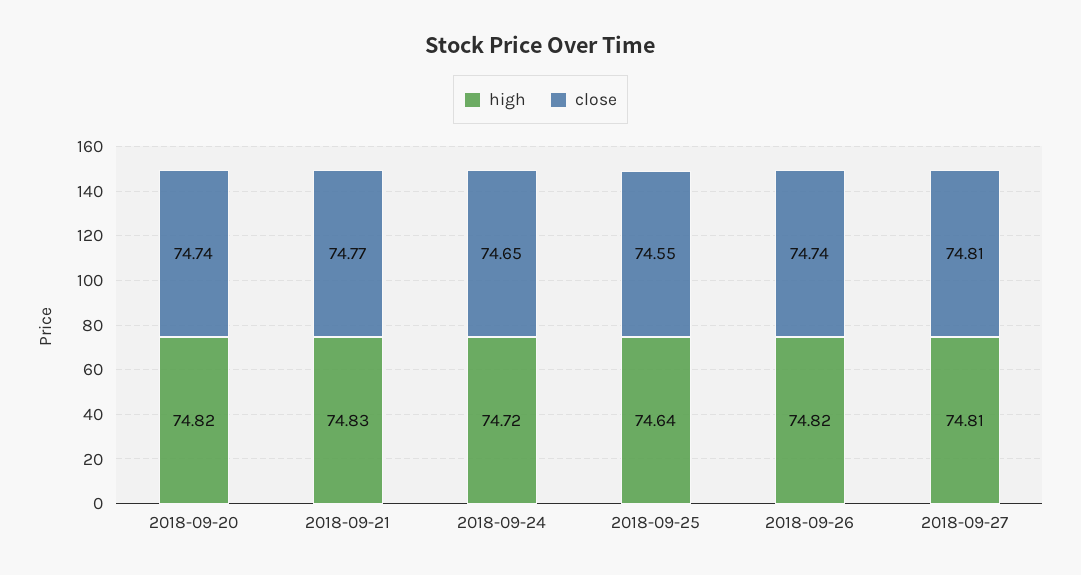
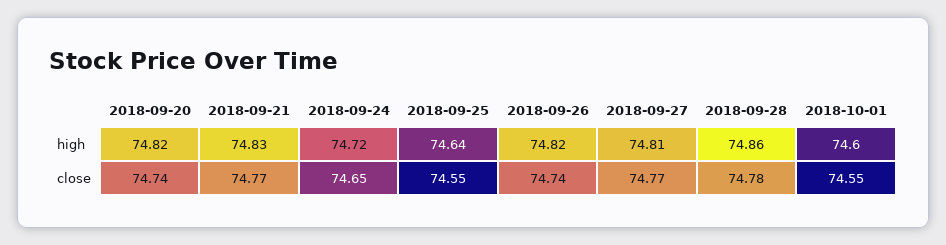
close, 2018-09-27: 74.81 -> 74.77
high, 2018-09-28: none -> 74.86
high, 2018-10-01: none -> 74.6
close, 2018-09-28: none -> 74.78
close, 2018-10-01: none -> 74.55

